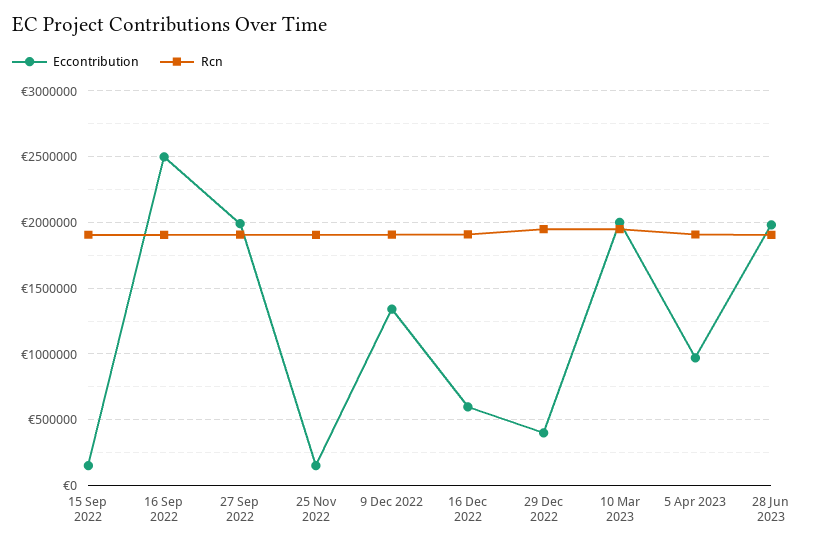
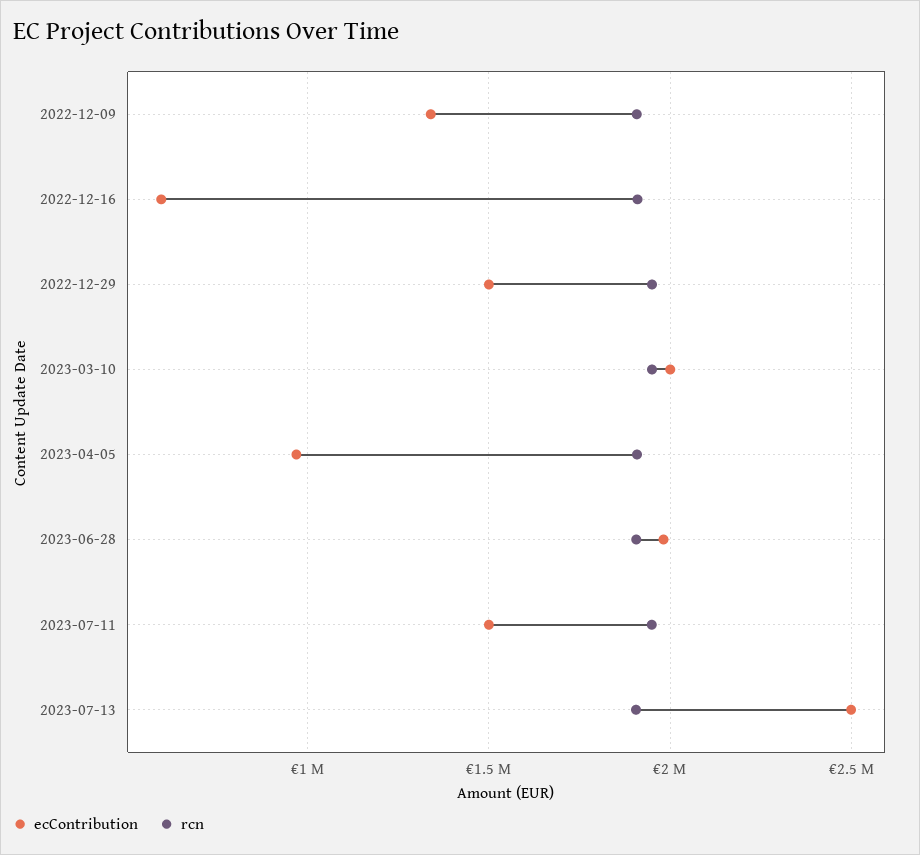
Eccontribution, 15 Sep 2022: 150000 -> none
Rcn, 15 Sep 2022: 1900000 -> none
Eccontribution, 16 Sep 2022: 2500000 -> none
Rcn, 16 Sep 2022: 1900000 -> none
Eccontribution, 27 Sep 2022: 2000000 -> none
Rcn, 27 Sep 2022: 1900000 -> none
Eccontribution, 25 Nov 2022: 150000 -> none
Rcn, 25 Nov 2022: 1900000 -> none
Eccontribution, 29 Dec 2022: 400000 -> 1500000
Eccontribution, 2023-07-11: none -> 1500000
Rcn, 2023-07-11: none -> 1950000
Eccontribution, 2023-07-13: none -> 2500000
Rcn, 2023-07-13: none -> 1900000

